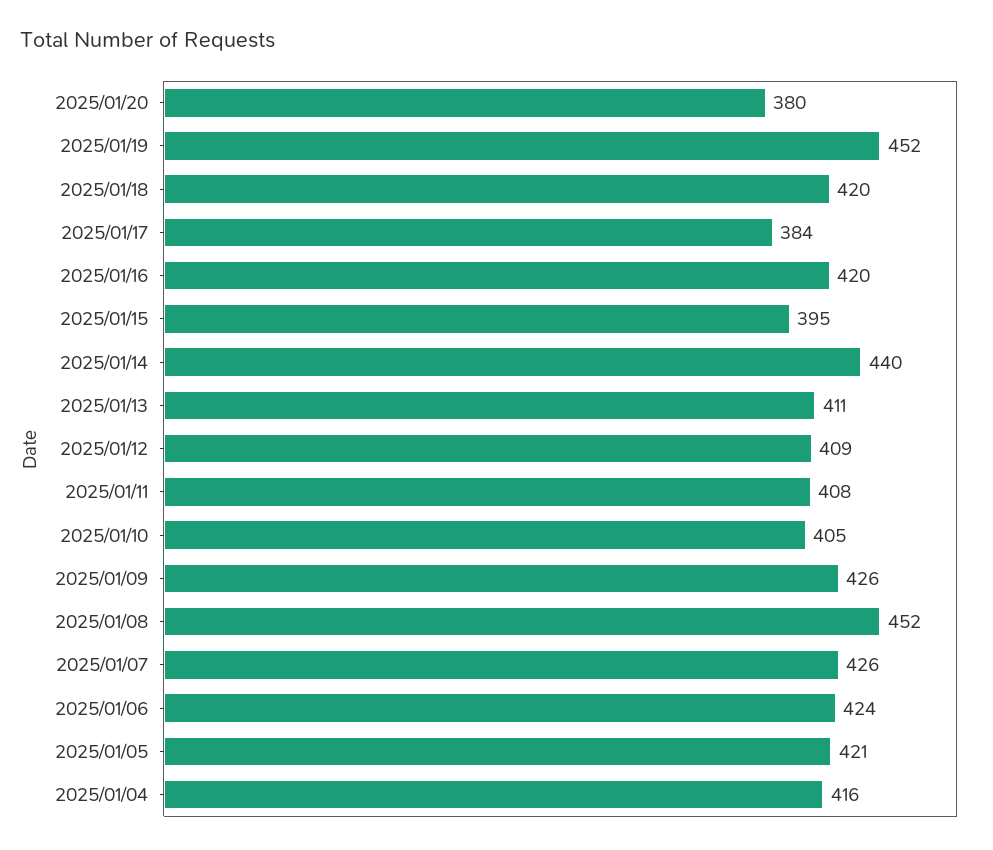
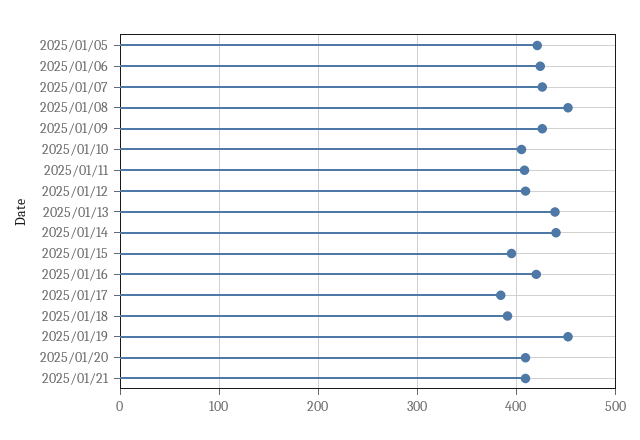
2025/01/20: 380 -> 410
2025/01/18: 420 -> 390
2025/01/13: 411 -> 440
2025/01/04: 416 -> none
2025/01/21: none -> 410

